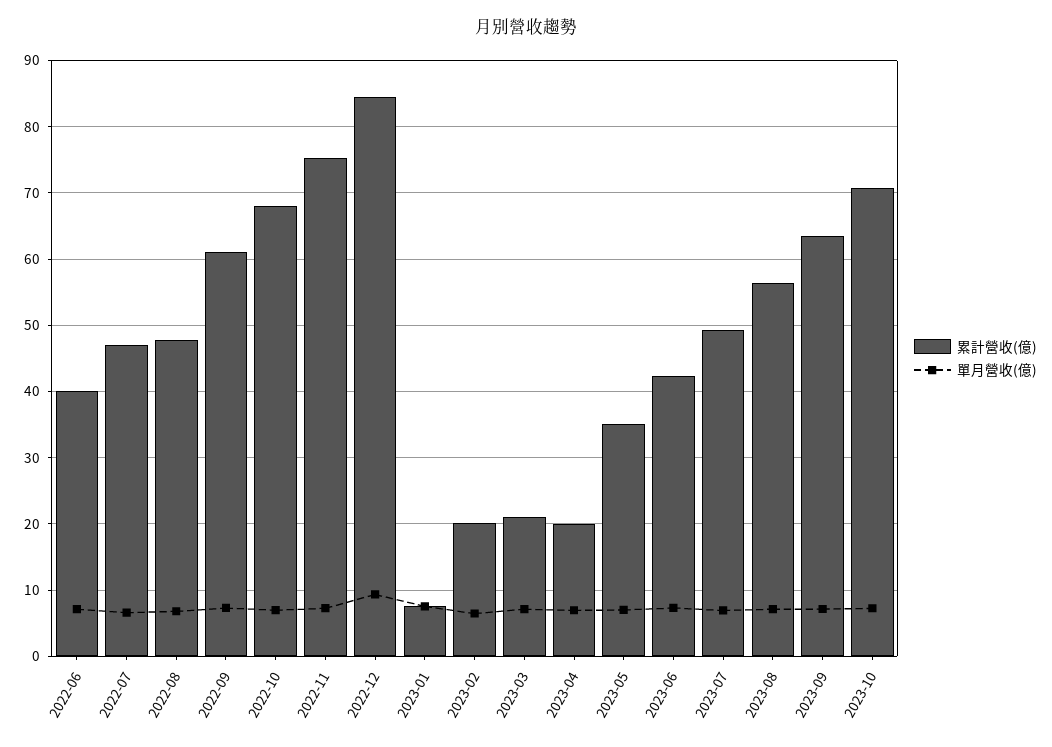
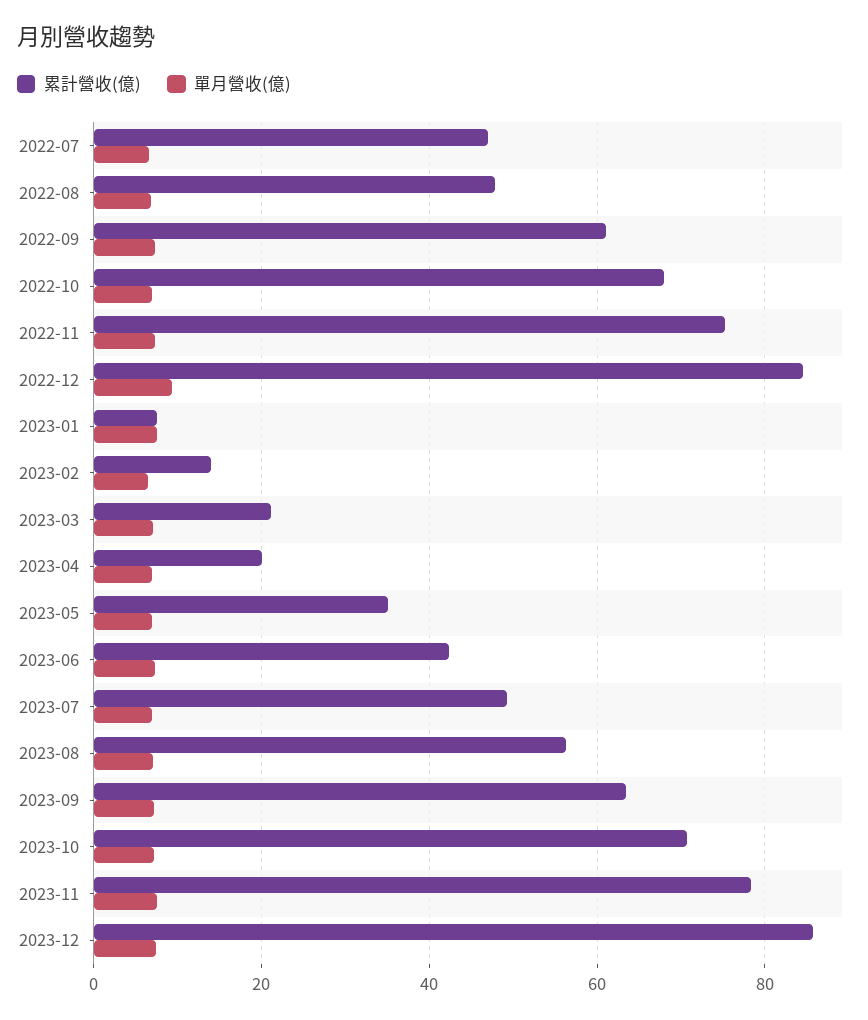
累計營收(億), 2022-06: 40 -> none
單月營收(億), 2022-06: 7 -> none
累計營收(億), 2023-02: 20 -> 14
累計營收(億), 2023-11: none -> 78
單月營收(億), 2023-11: none -> 8
累計營收(億), 2023-12: none -> 86
單月營收(億), 2023-12: none -> 8

